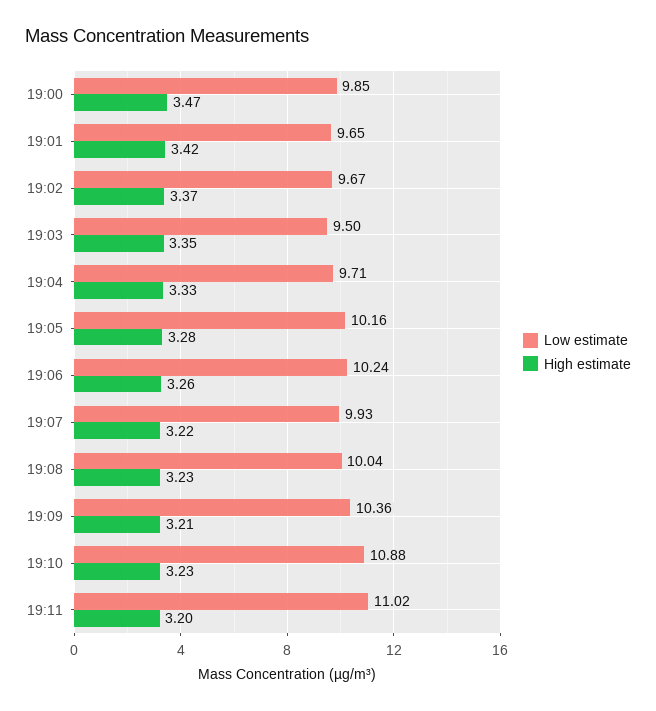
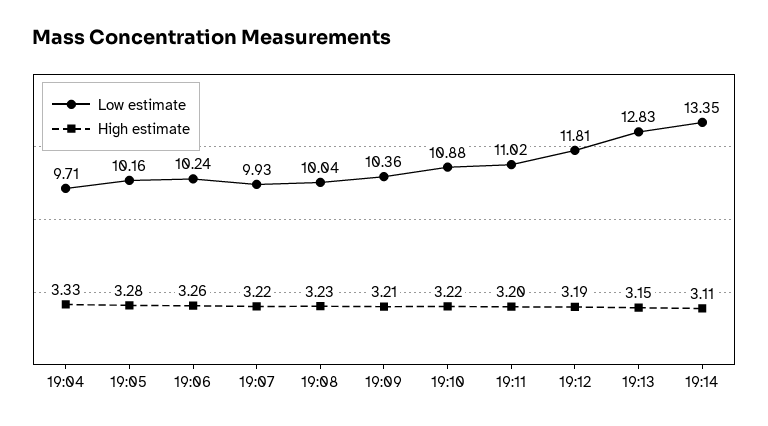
Low estimate, 19:00: 9.85 -> none
High estimate, 19:00: 3.47 -> none
Low estimate, 19:01: 9.65 -> none
High estimate, 19:01: 3.42 -> none
Low estimate, 19:02: 9.67 -> none
High estimate, 19:02: 3.37 -> none
Low estimate, 19:03: 9.5 -> none
High estimate, 19:03: 3.35 -> none
High estimate, 19:10: 3.23 -> 3.22
Low estimate, 19:12: none -> 11.81
High estimate, 19:12: none -> 3.19
Low estimate, 19:13: none -> 12.83
High estimate, 19:13: none -> 3.15
Low estimate, 19:14: none -> 13.35
High estimate, 19:14: none -> 3.11

